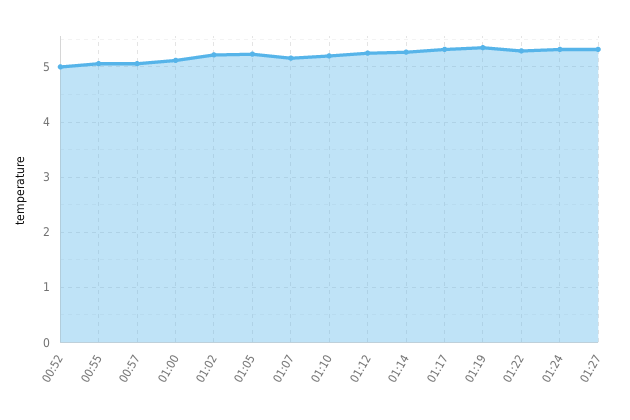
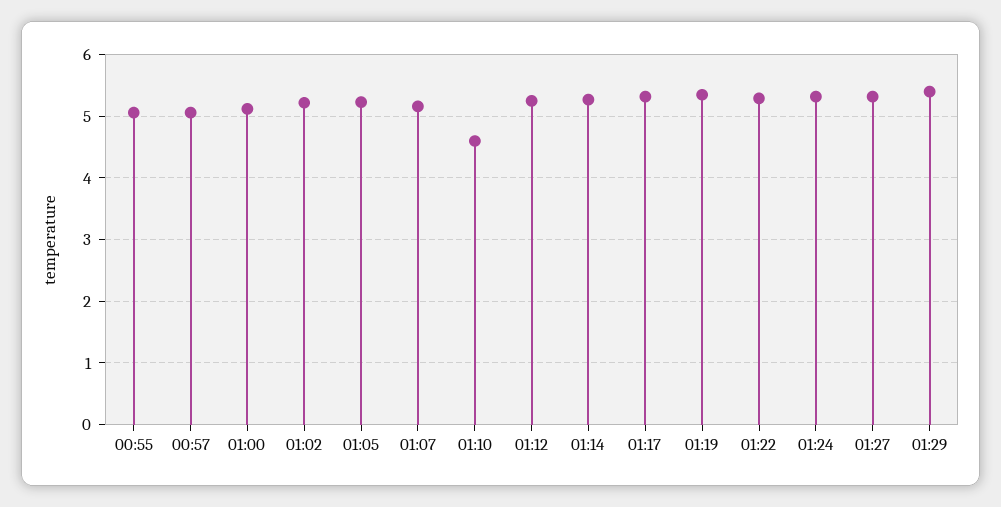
00:52: 5 -> none
01:10: 5.2 -> 4.6
01:29: none -> 5.4

